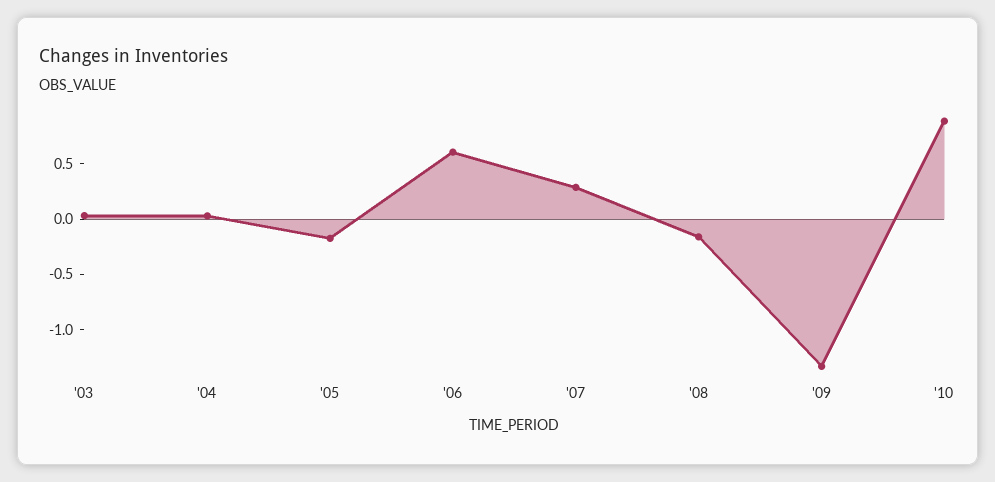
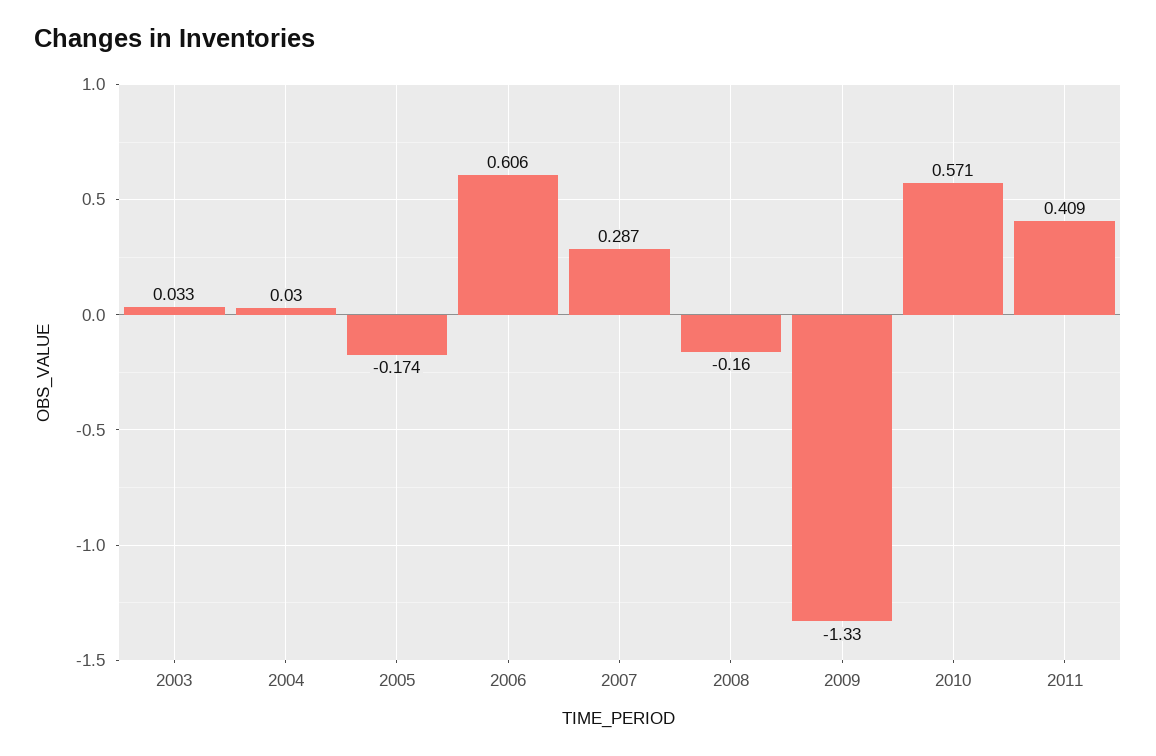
'10: 0.9 -> 0.571
2011: none -> 0.409

